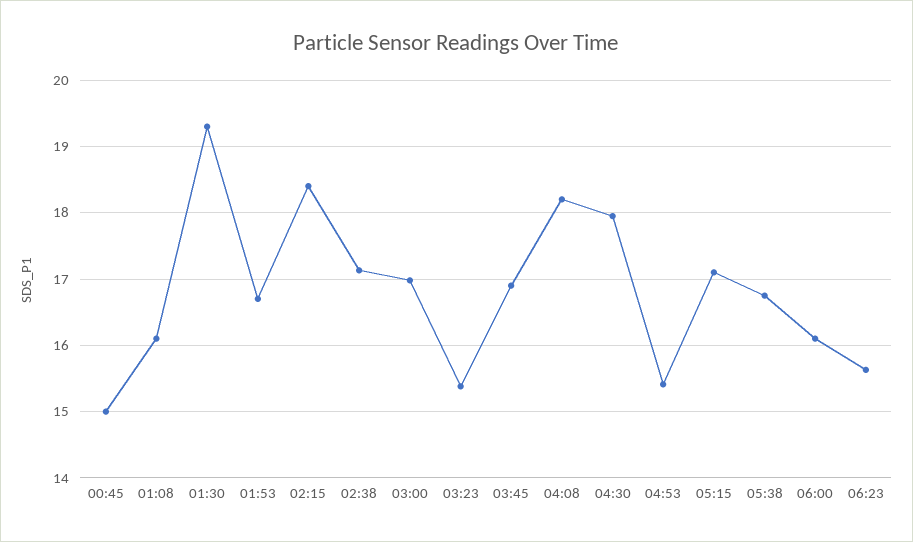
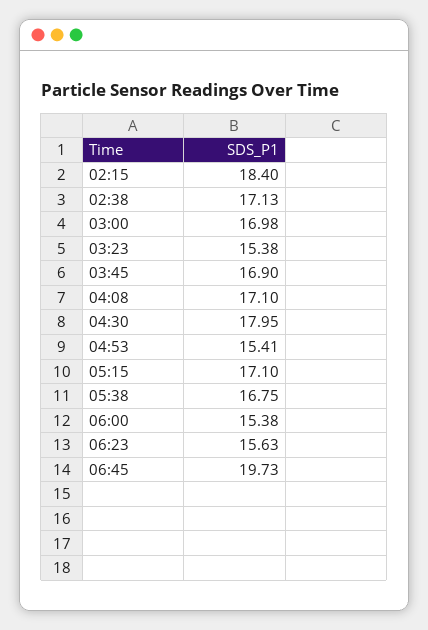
00:45: 15 -> none
01:08: 16.1 -> none
01:30: 19.3 -> none
01:53: 16.7 -> none
04:08: 18.2 -> 17.1
06:00: 16.1 -> 15.38
06:45: none -> 19.73

